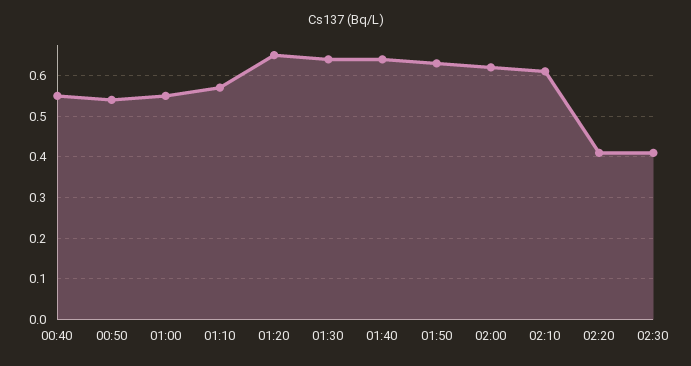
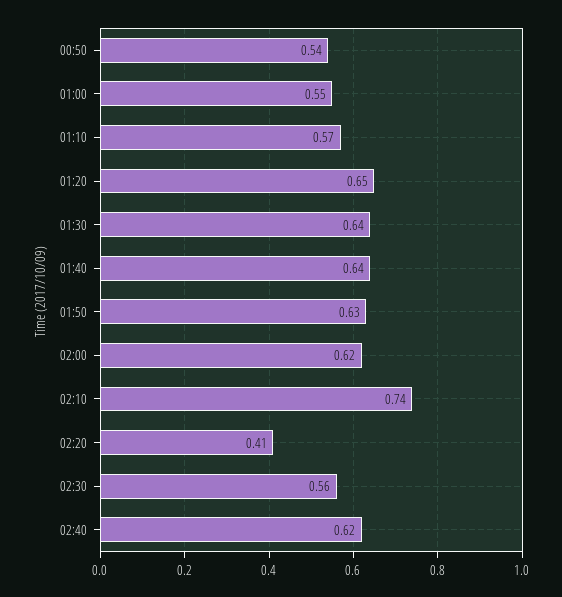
00:40: 0.55 -> none
02:10: 0.6 -> 0.74
02:30: 0.4 -> 0.56
02:40: none -> 0.62

